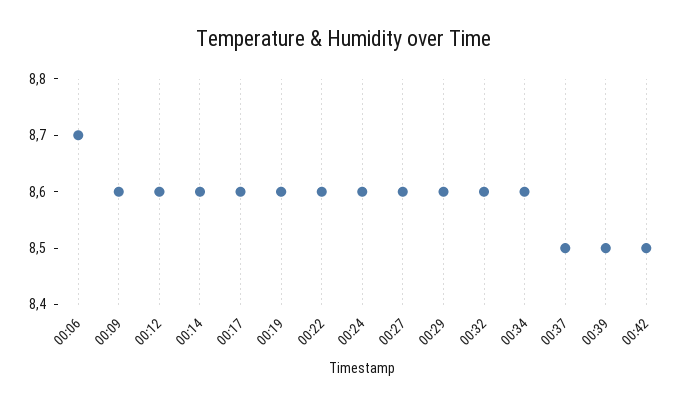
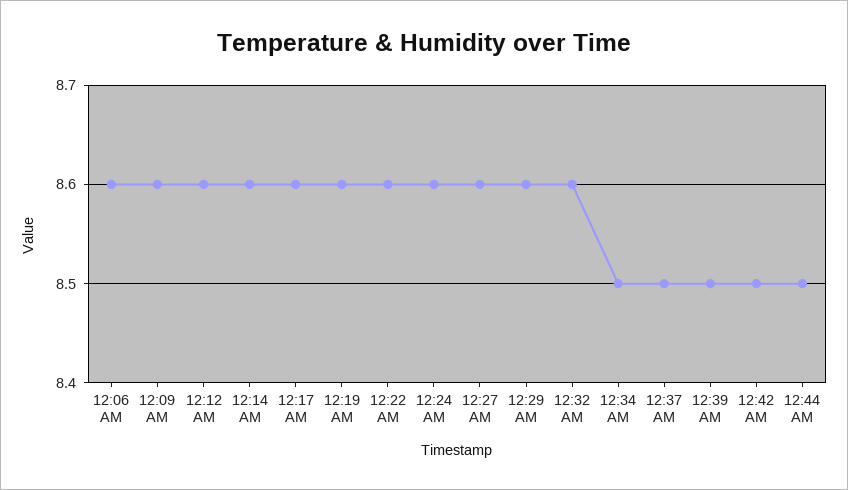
00:06: 8.7 -> 8.6
00:34: 8.6 -> 8.5
12:44 AM: none -> 8.5

